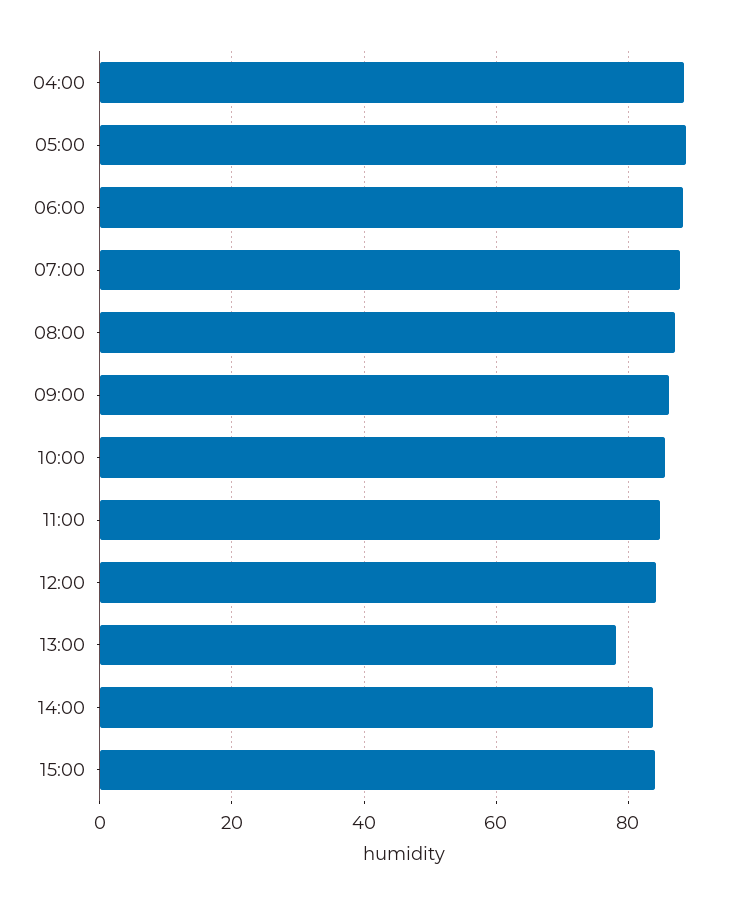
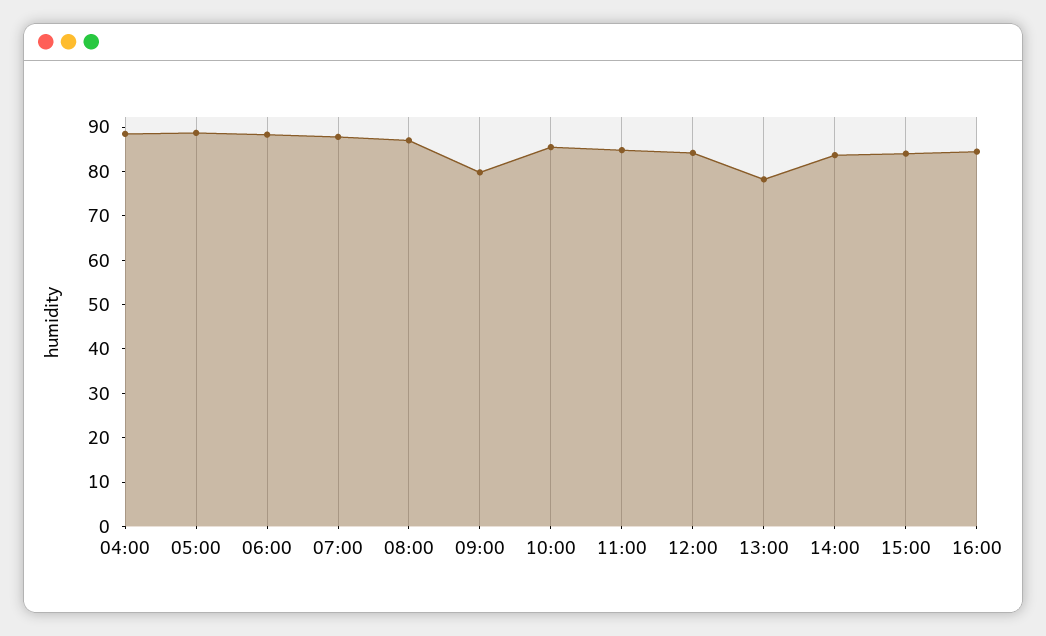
09:00: 86 -> 80
16:00: none -> 84

